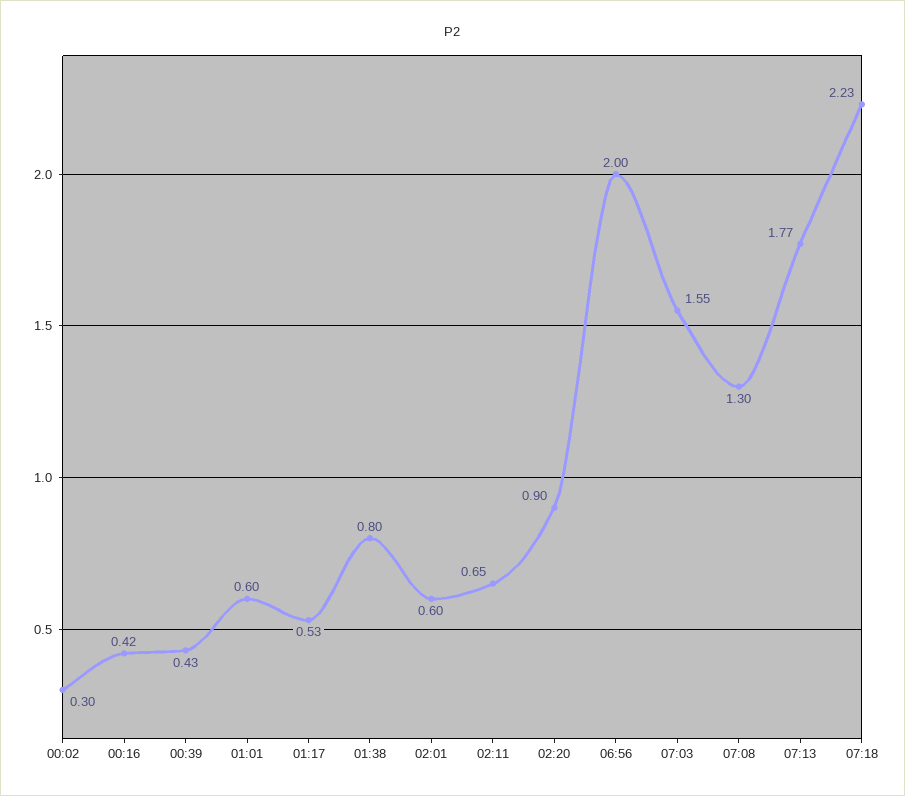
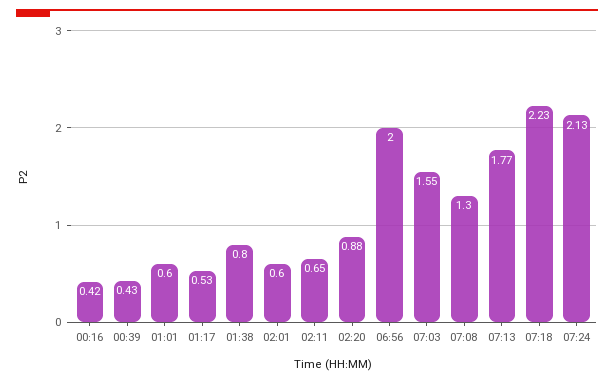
00:02: 0.3 -> none
02:20: 0.9 -> 0.88
07:24: none -> 2.13

